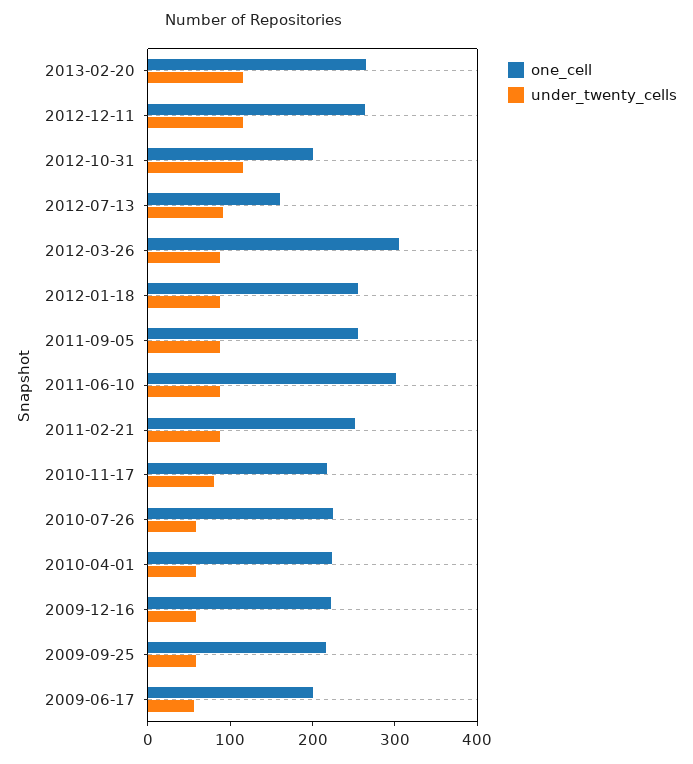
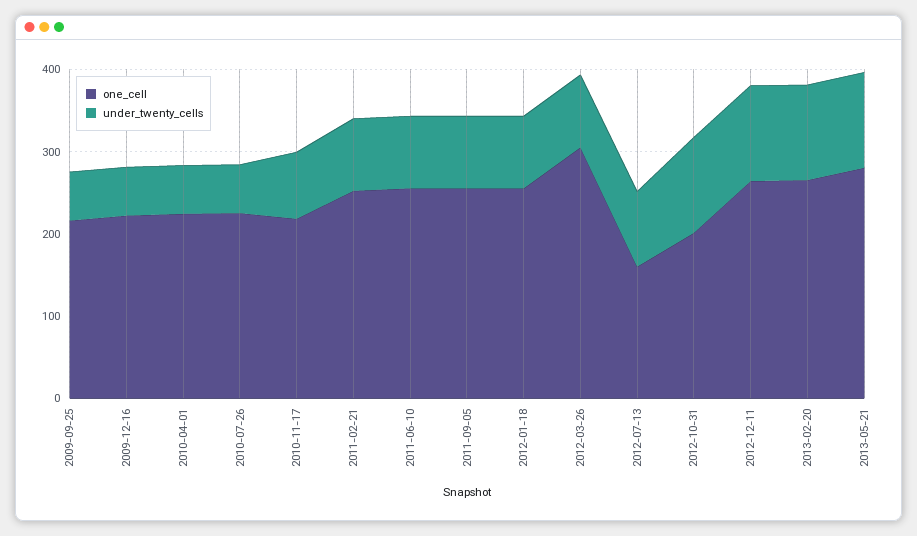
one_cell, 2011-06-10: 300 -> 260
one_cell, 2009-06-17: 200 -> none
under_twenty_cells, 2009-06-17: 60 -> none
one_cell, 2013-05-21: none -> 280
under_twenty_cells, 2013-05-21: none -> 120

